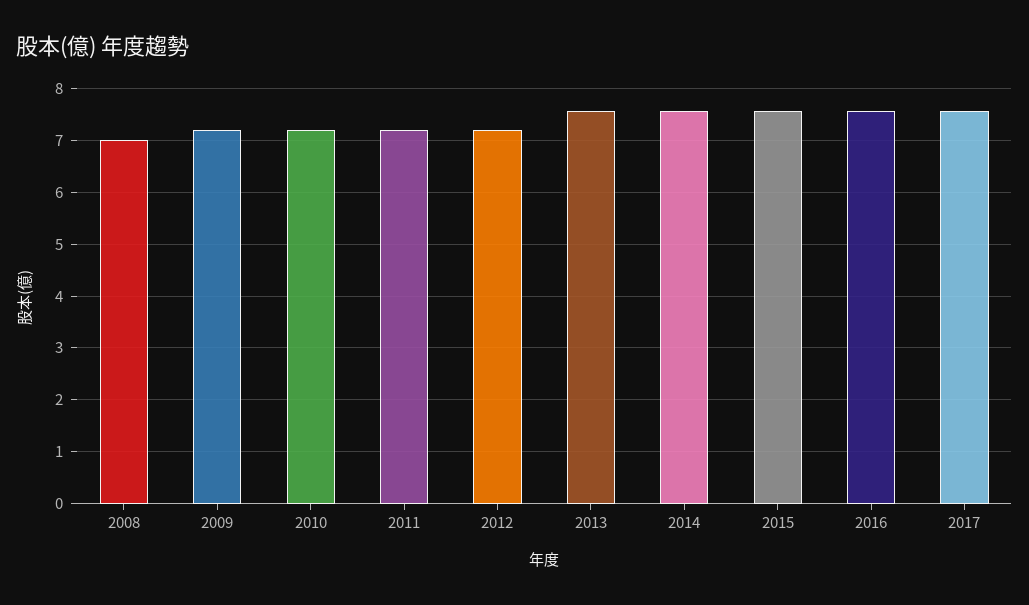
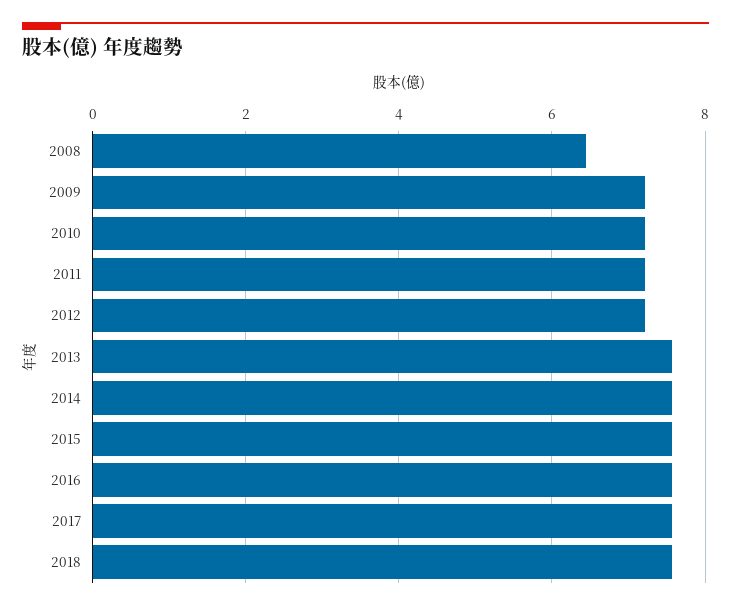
2008: 7 -> 6.4
2018: none -> 7.6

